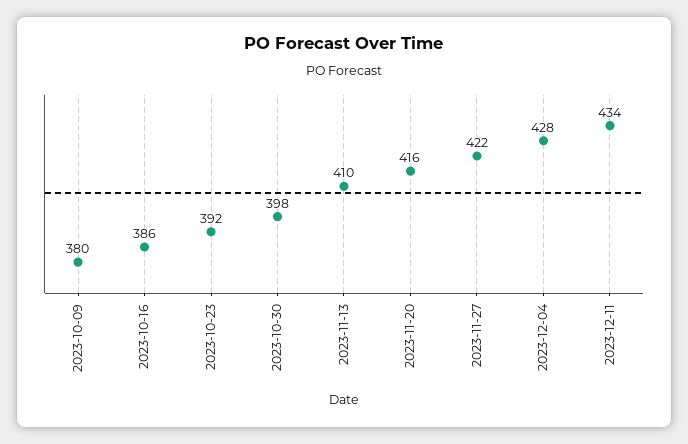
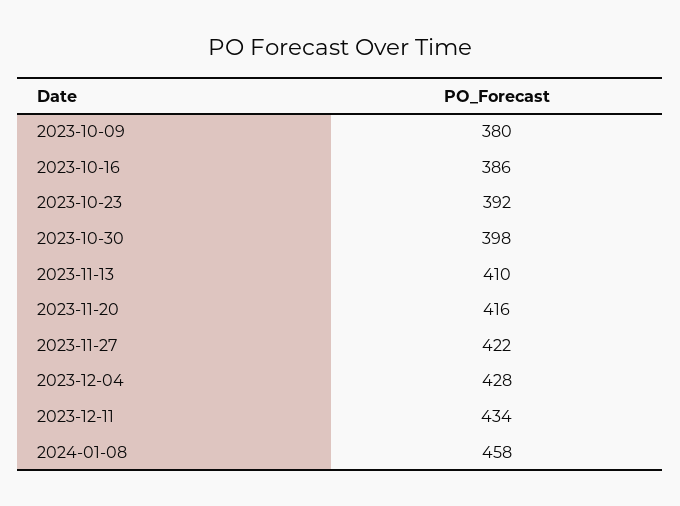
2024-01-08: none -> 458

